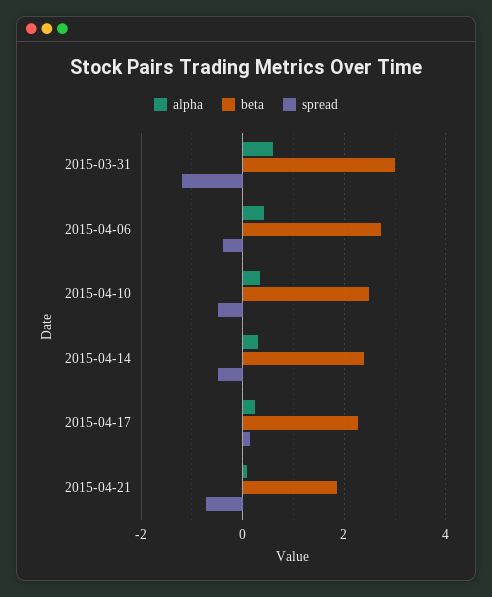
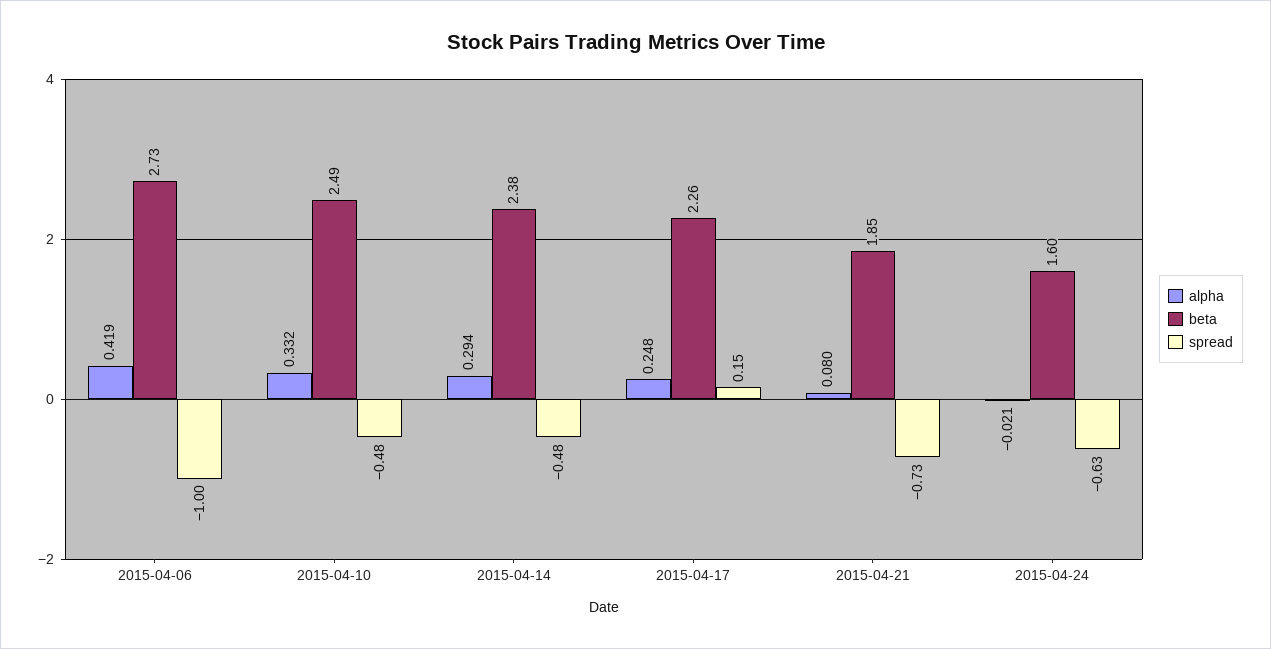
alpha, 2015-03-31: 0.6 -> none
beta, 2015-03-31: 3 -> none
spread, 2015-03-31: -1.2 -> none
spread, 2015-04-06: -0.4 -> -1
alpha, 2015-04-24: none -> -0.021
beta, 2015-04-24: none -> 1.6
spread, 2015-04-24: none -> -0.63

